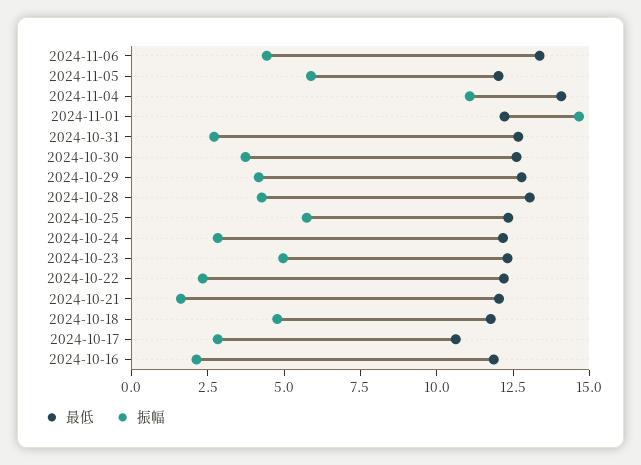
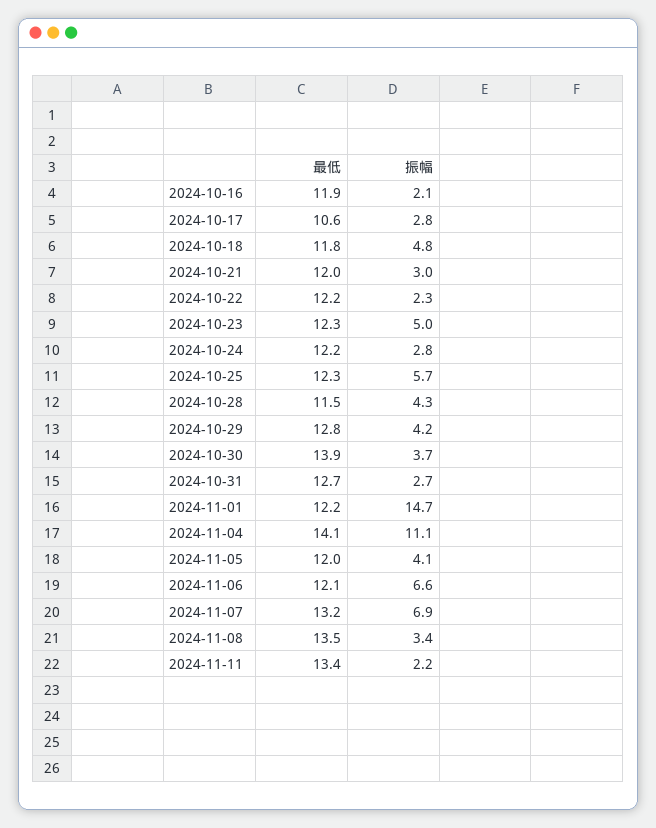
最低, 2024-11-06: 13.5 -> 12.1
振幅, 2024-11-06: 4.5 -> 6.6
振幅, 2024-11-05: 6 -> 4.1
最低, 2024-10-30: 12.5 -> 13.9
最低, 2024-10-28: 13 -> 11.5
振幅, 2024-10-21: 1.5 -> 3
最低, 2024-11-07: none -> 13.2
振幅, 2024-11-07: none -> 6.9
最低, 2024-11-08: none -> 13.5
振幅, 2024-11-08: none -> 3.4
最低, 2024-11-11: none -> 13.4
振幅, 2024-11-11: none -> 2.2

